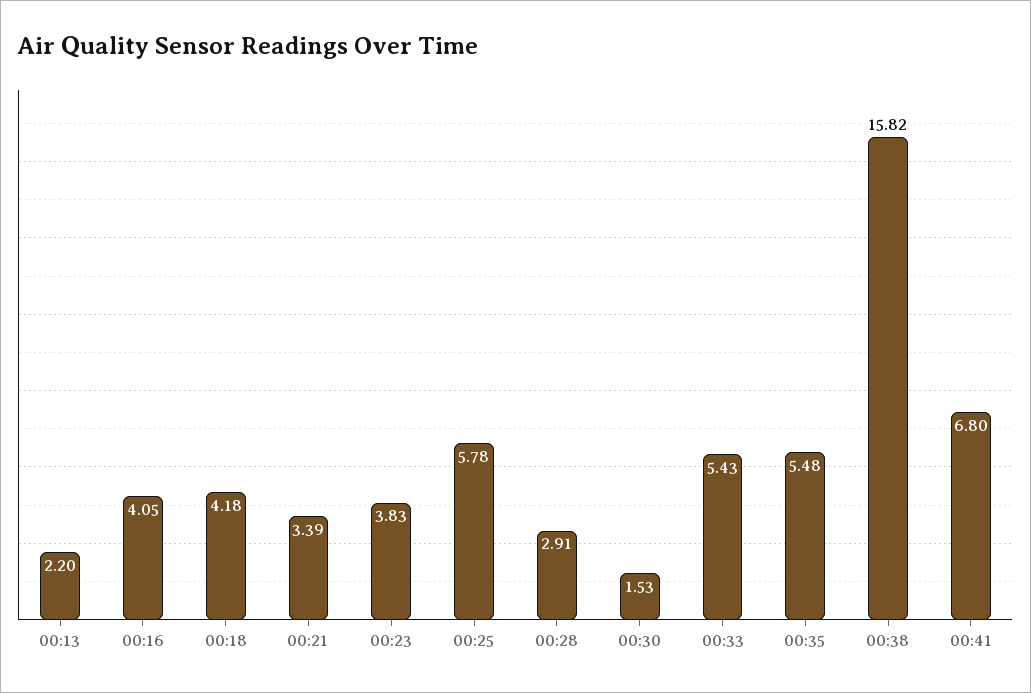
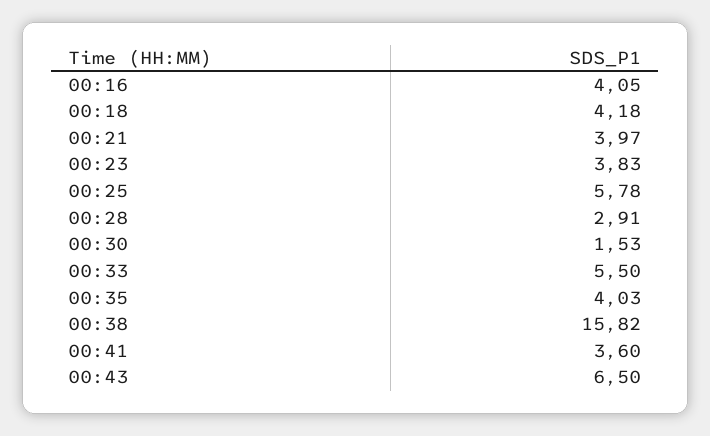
00:13: 2.2 -> none
00:21: 3.39 -> 3.97
00:33: 5.43 -> 5.5
00:35: 5.48 -> 4.03
00:41: 6.8 -> 3.6
00:43: none -> 6.5

